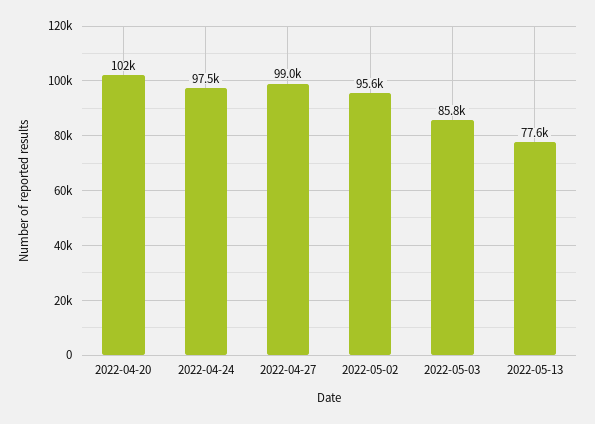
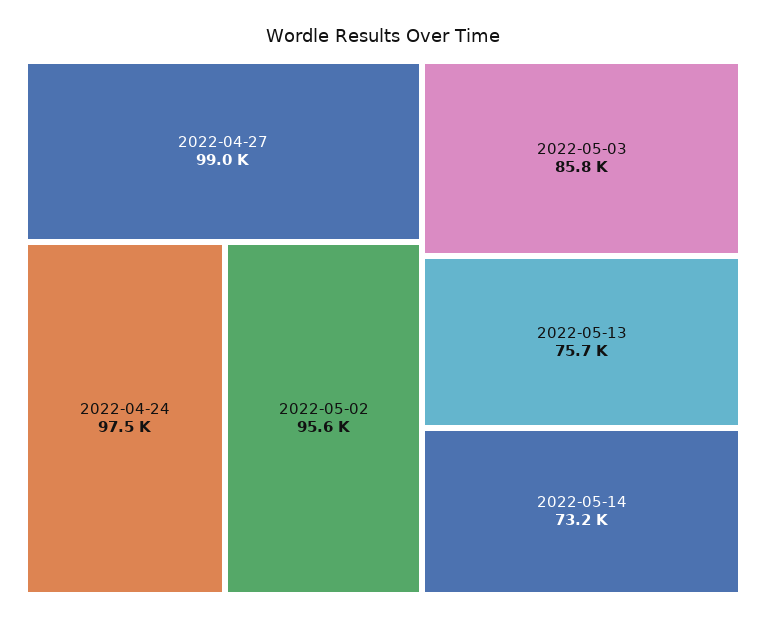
2022-04-20: 102000 -> none
2022-05-13: 77600 -> 75700
2022-05-14: none -> 73200

